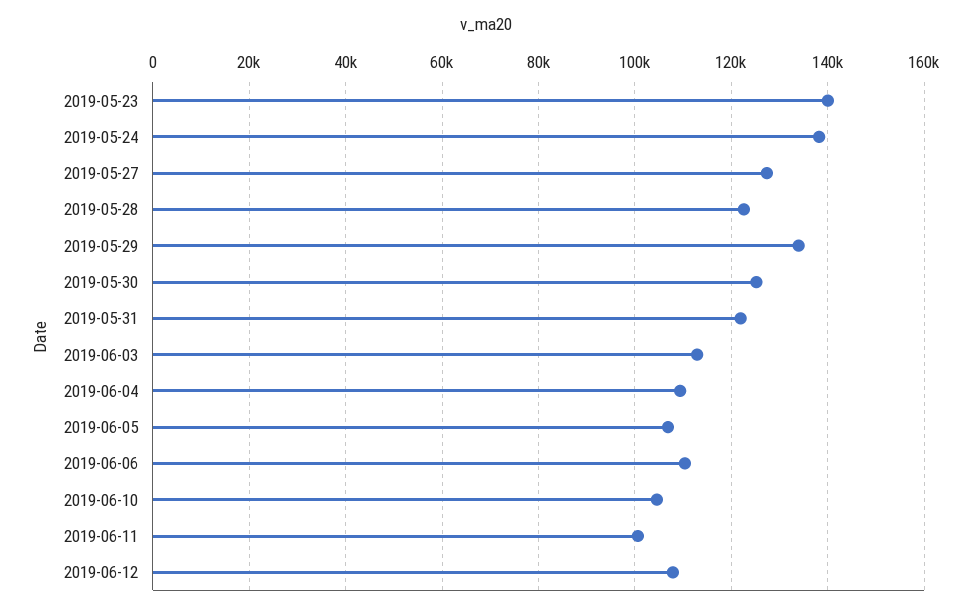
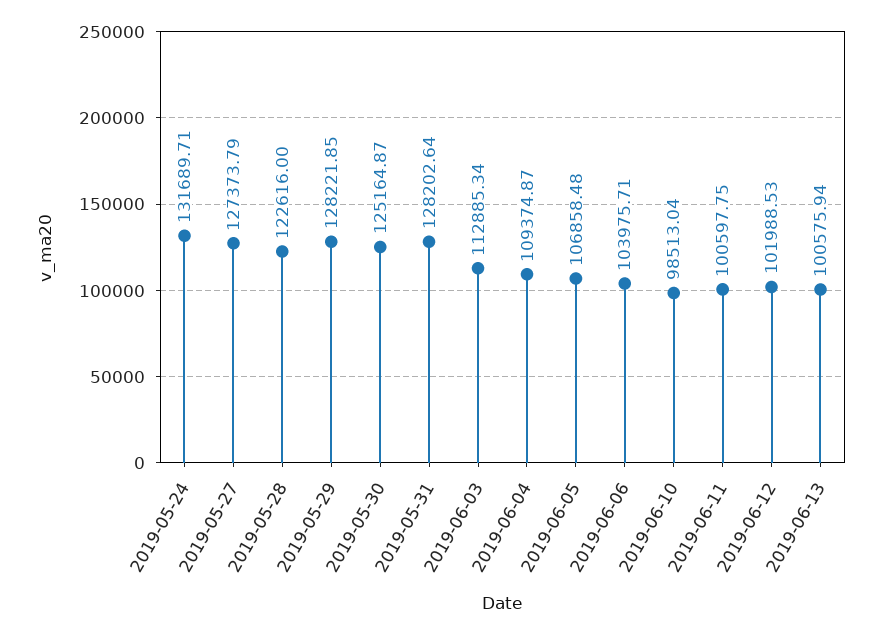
2019-05-23: 140000 -> none
2019-05-24: 138000 -> 131689.71
2019-05-29: 134000 -> 128221.85
2019-05-31: 122000 -> 128202.64
2019-06-06: 110000 -> 103975.71
2019-06-10: 104000 -> 98513.04
2019-06-12: 108000 -> 101988.53
2019-06-13: none -> 100575.94

